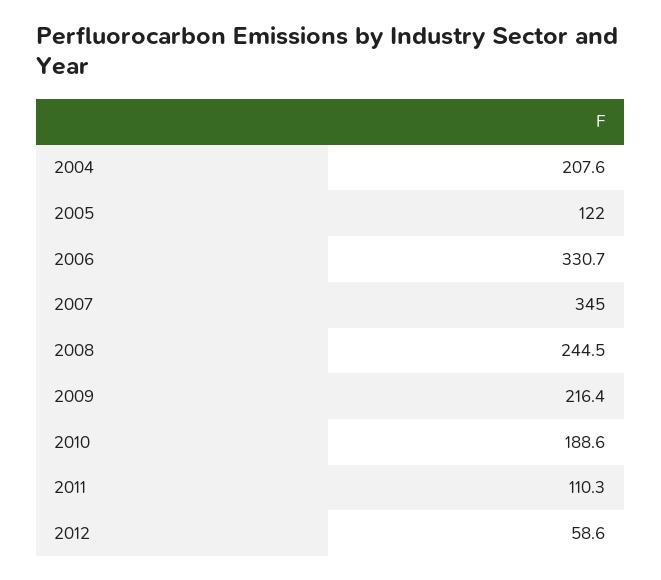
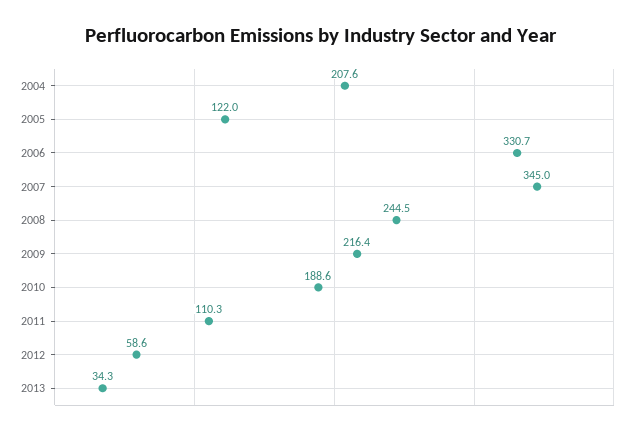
2013: none -> 34.3

